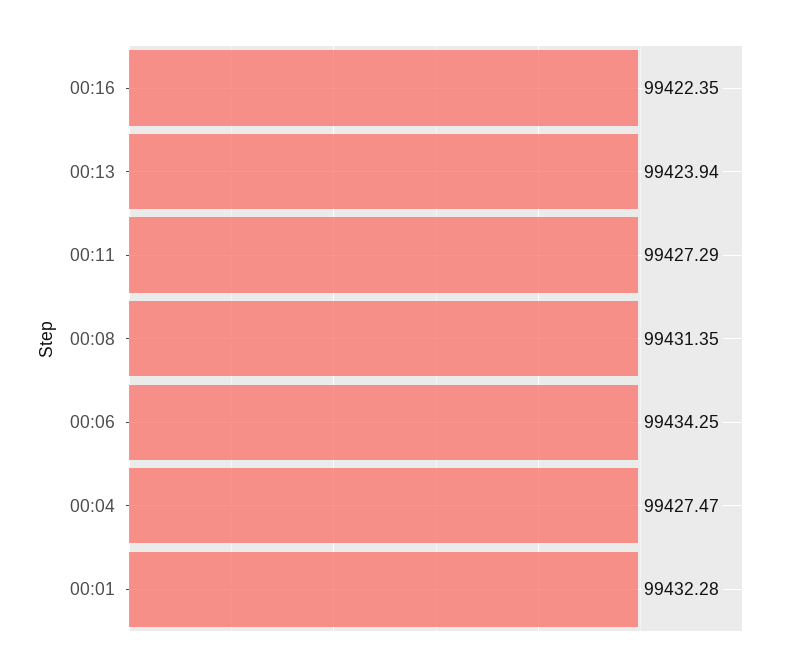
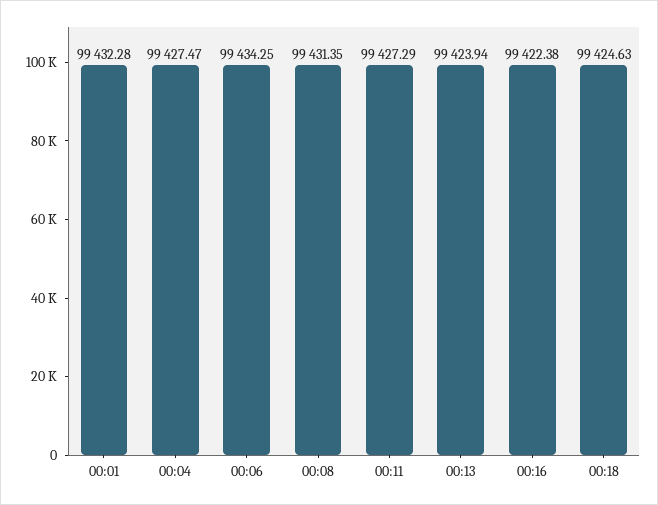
00:16: 99422.35 -> 99422.38
00:18: none -> 99424.63

